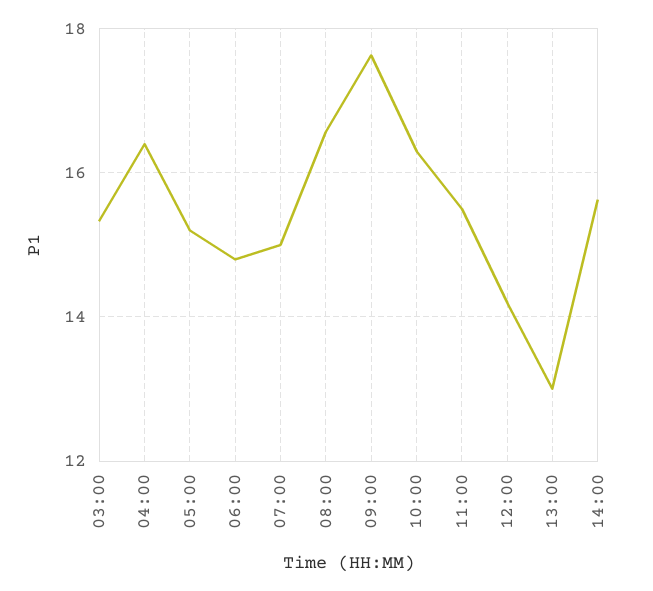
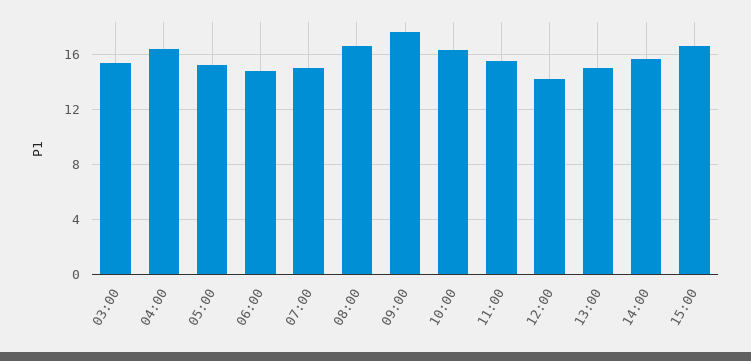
13:00: 13 -> 15
15:00: none -> 16.5

